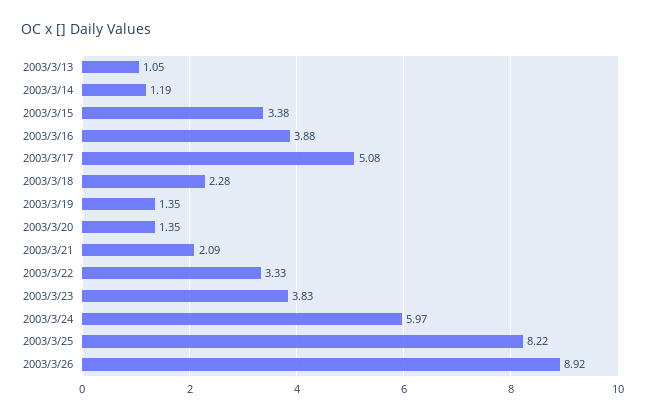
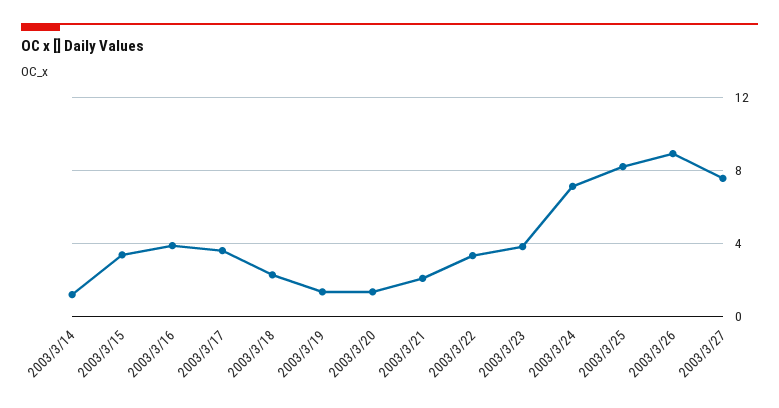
2003/3/13: 1.05 -> none
2003/3/17: 5.08 -> 3.5
2003/3/24: 5.97 -> 7
2003/3/27: none -> 7.5

